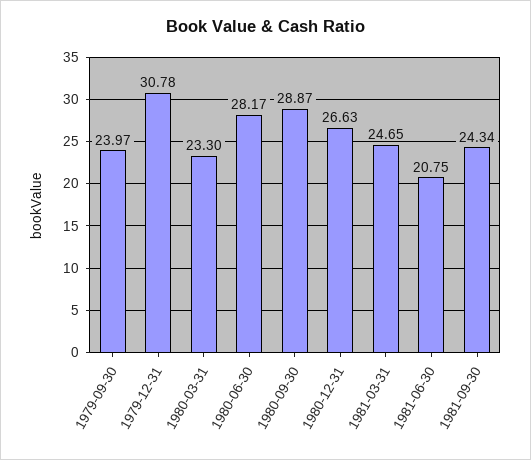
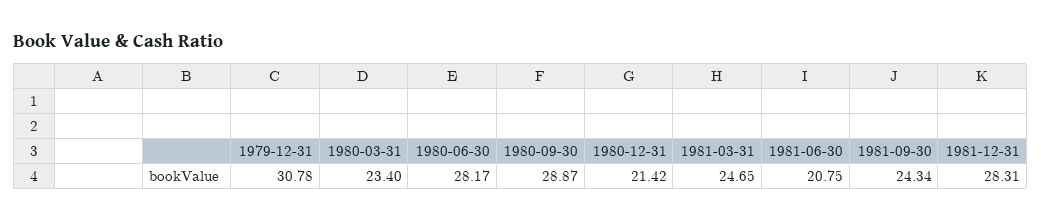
1979-09-30: 23.97 -> none
1980-03-31: 23.3 -> 23.4
1980-12-31: 26.63 -> 21.42
1981-12-31: none -> 28.31

